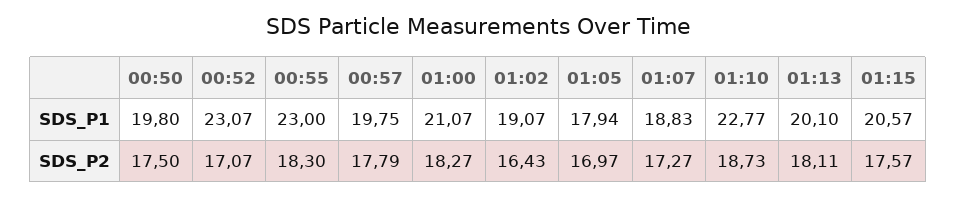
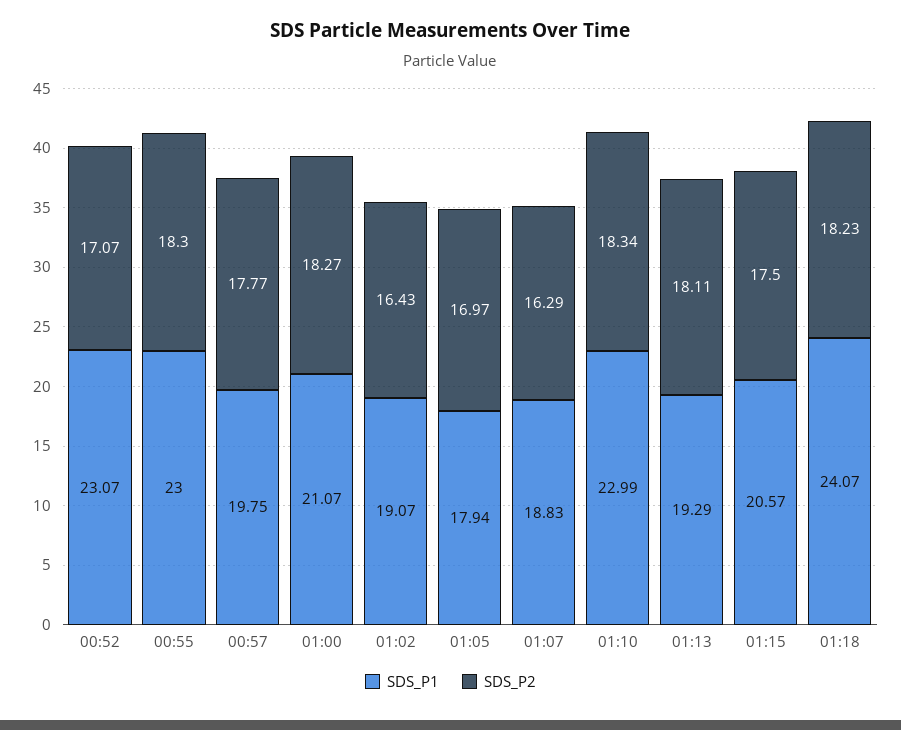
SDS_P1, 00:50: 19.8 -> none
SDS_P1, 01:10: 22.77 -> 22.99
SDS_P1, 01:13: 20.1 -> 19.29
SDS_P2, 00:50: 17.5 -> none
SDS_P2, 00:57: 17.79 -> 17.77
SDS_P2, 01:07: 17.27 -> 16.29
SDS_P2, 01:10: 18.73 -> 18.34
SDS_P2, 01:15: 17.57 -> 17.5
SDS_P1, 01:18: none -> 24.07
SDS_P2, 01:18: none -> 18.23

